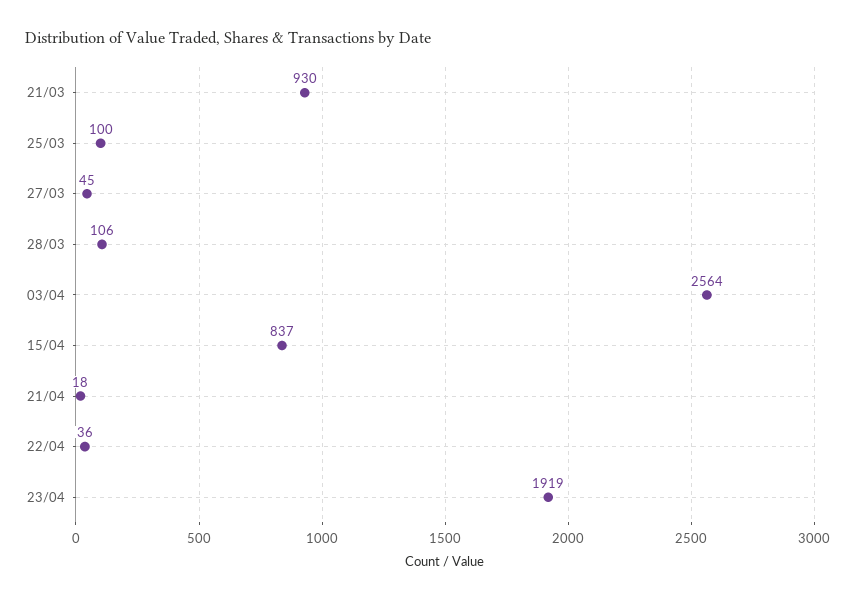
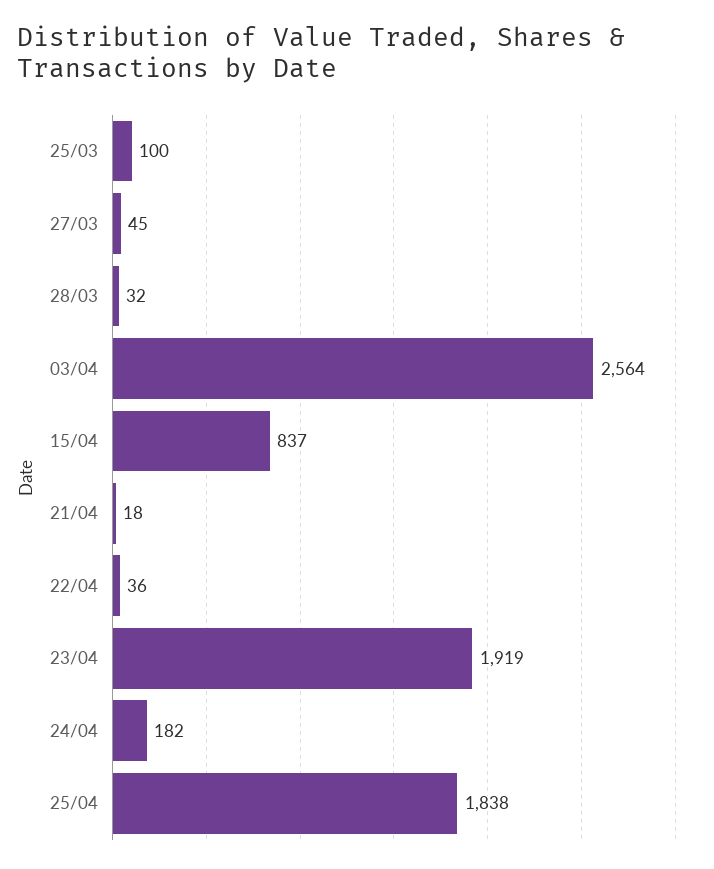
21/03: 930 -> none
28/03: 106 -> 32
24/04: none -> 182
25/04: none -> 1838

